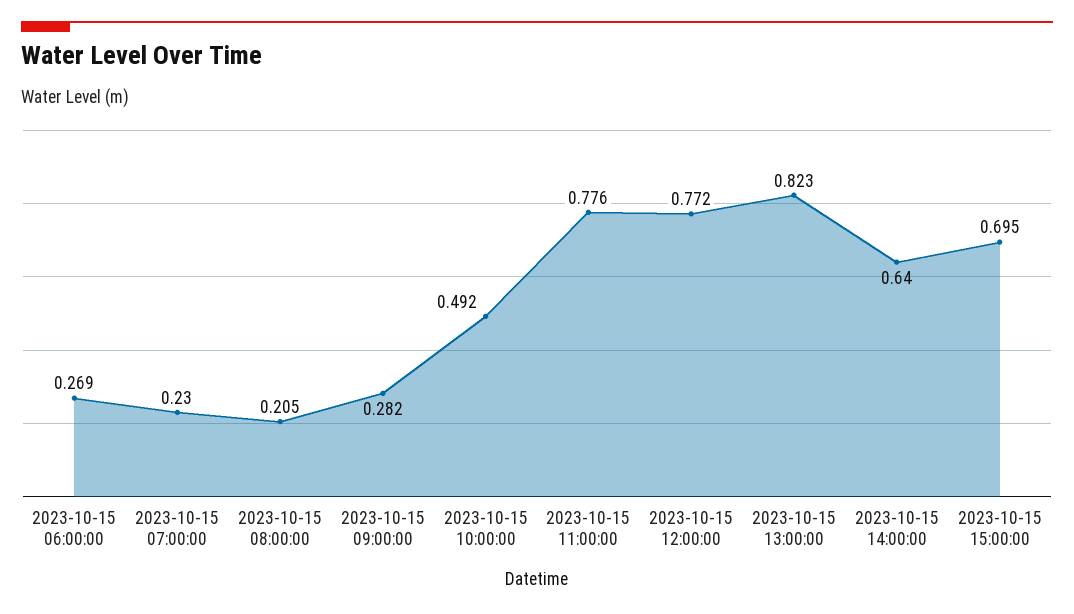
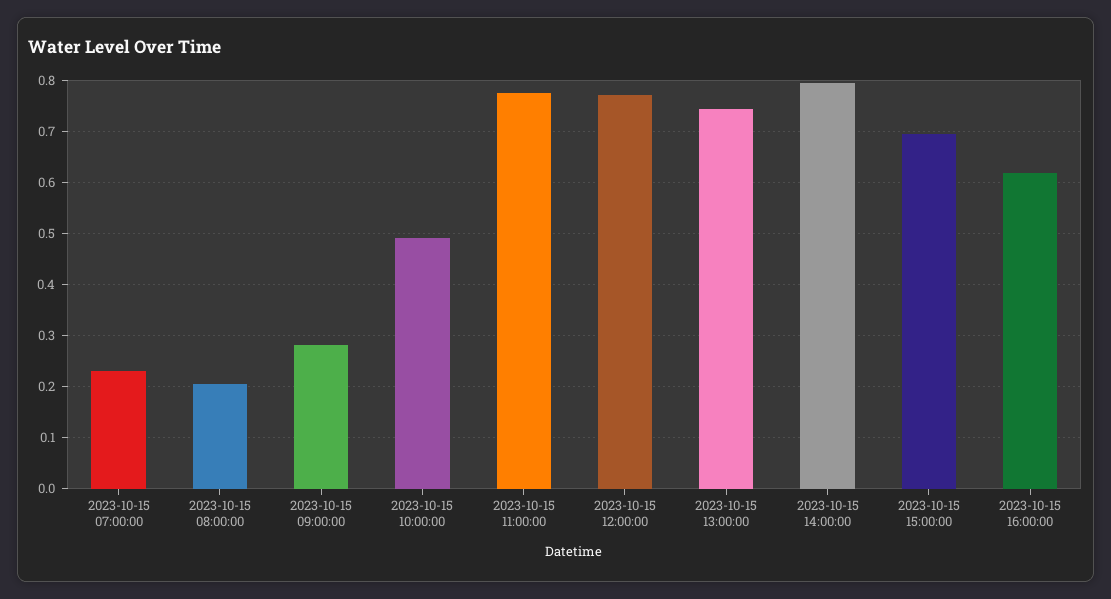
2023-10-15 06:00:00: 0.269 -> none
2023-10-15 13:00:00: 0.823 -> 0.74
2023-10-15 14:00:00: 0.64 -> 0.8
2023-10-15 16:00:00: none -> 0.62

